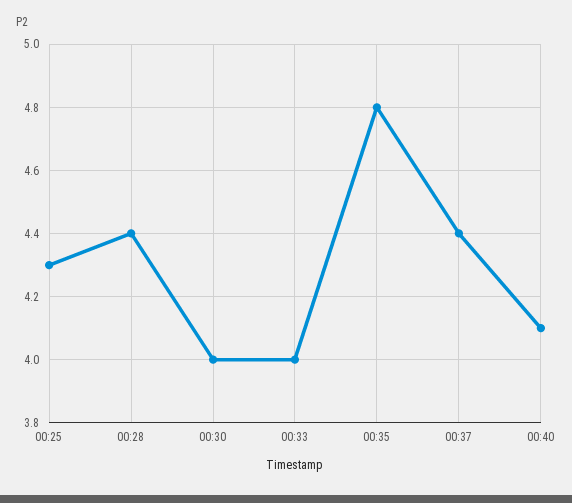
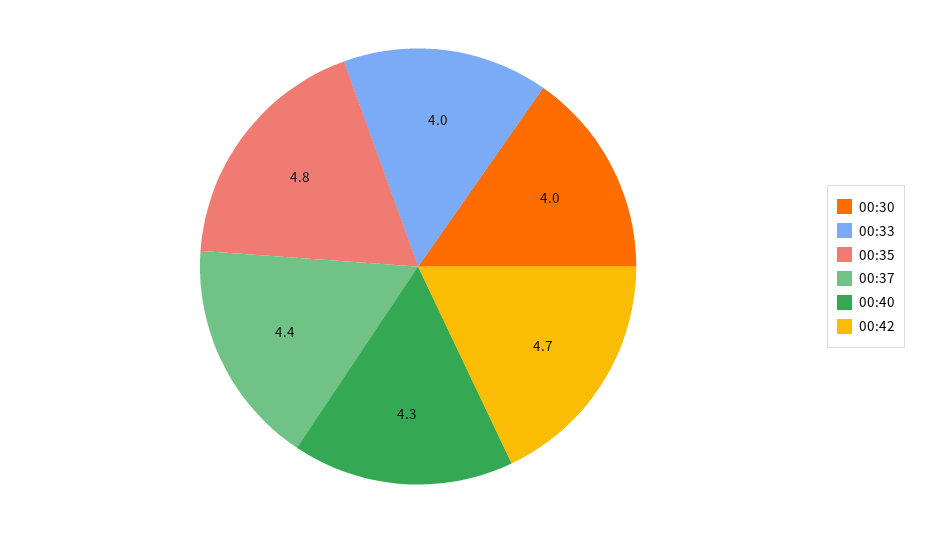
00:25: 4.3 -> none
00:28: 4.4 -> none
00:40: 4.1 -> 4.3
00:42: none -> 4.7

